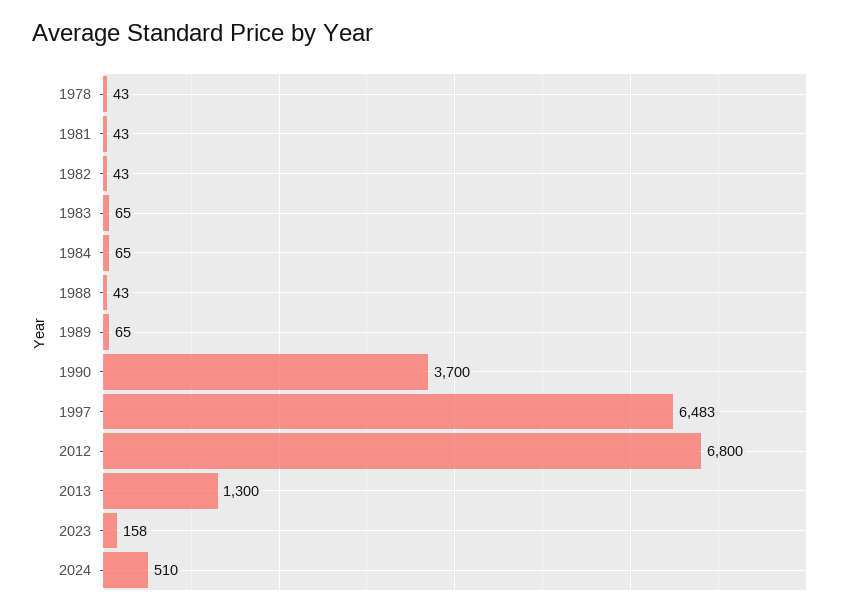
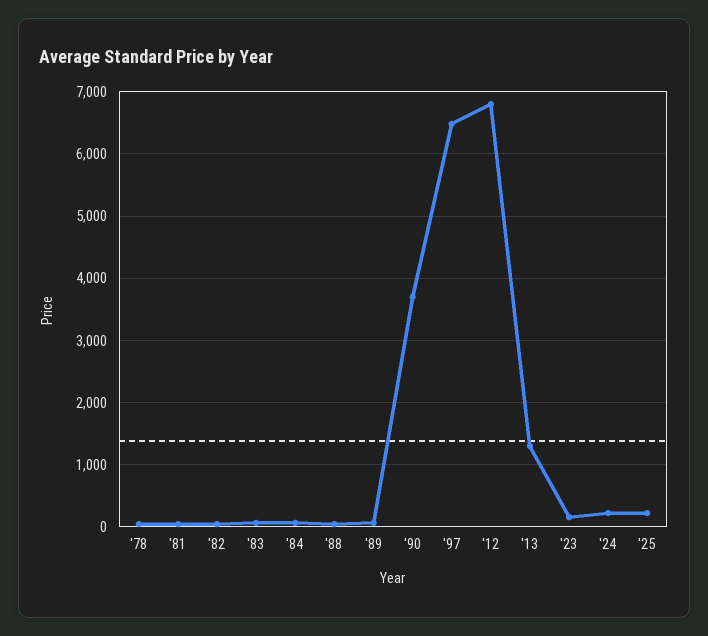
2024: 510 -> 200
'25: none -> 200

